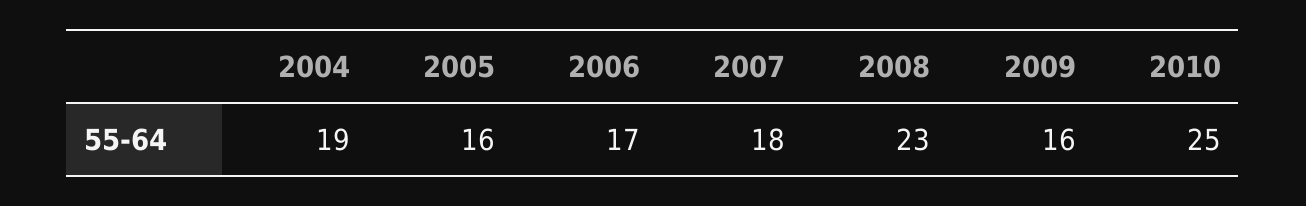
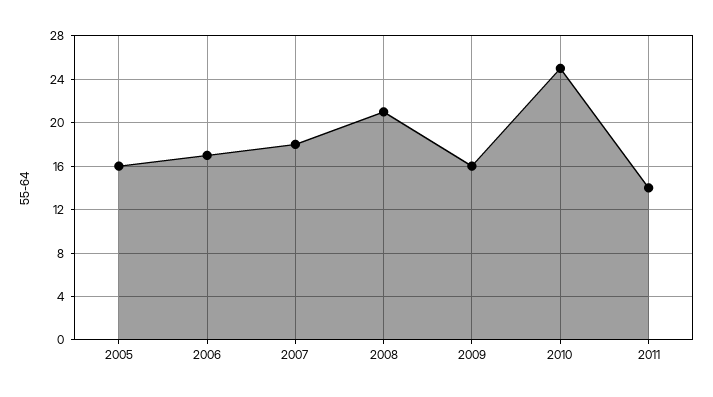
2004: 19 -> none
2008: 23 -> 21
2011: none -> 14

